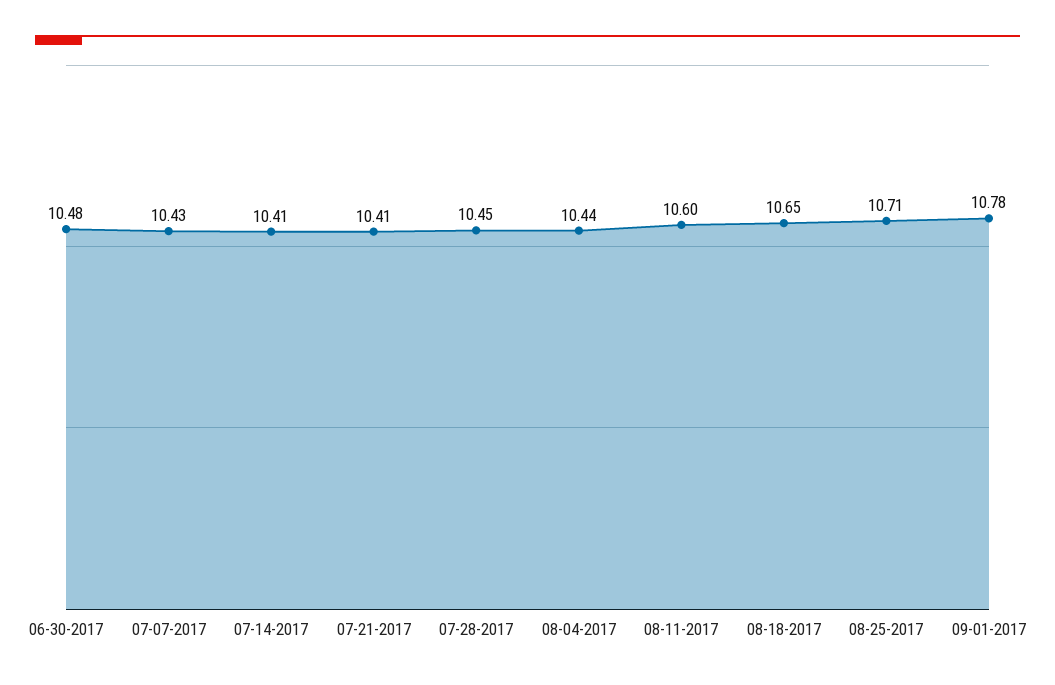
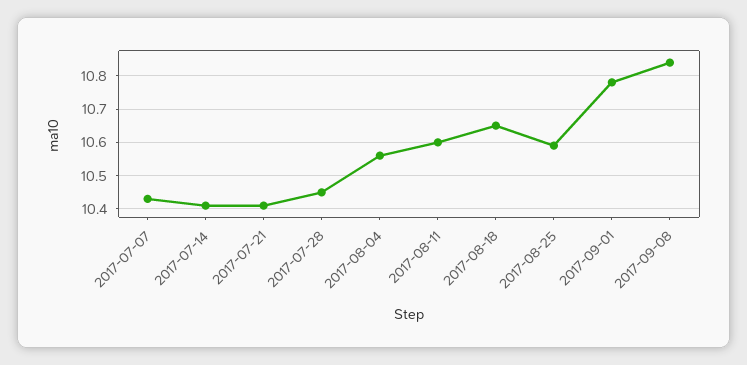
06-30-2017: 10.48 -> none
08-04-2017: 10.44 -> 10.55
08-25-2017: 10.71 -> 10.6
2017-09-08: none -> 10.85

